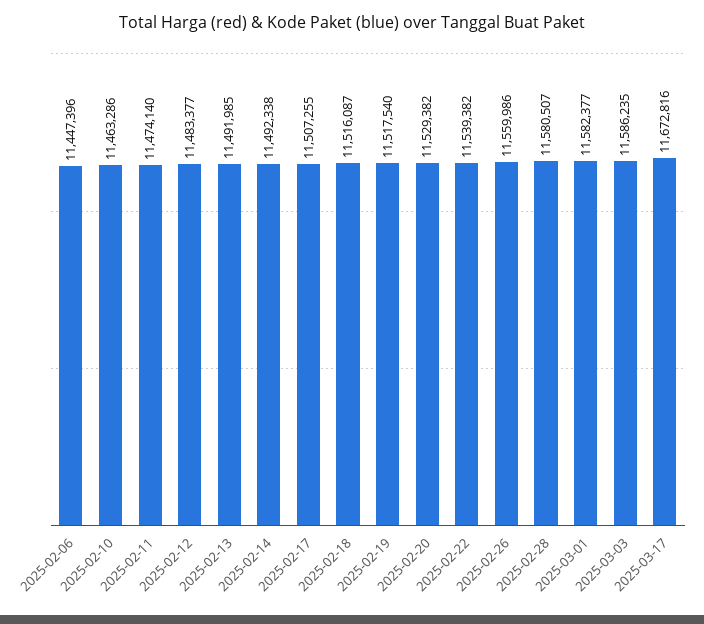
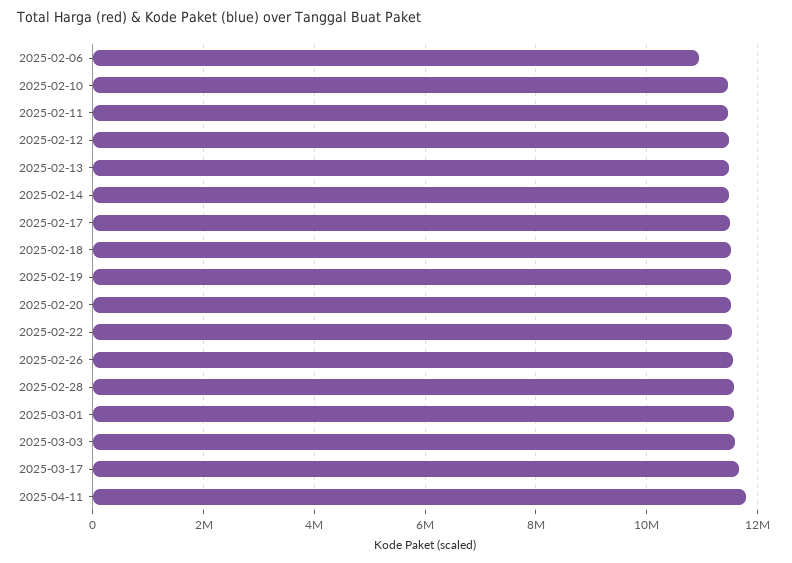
2025-02-06: 11447396 -> 11000000
2025-04-11: none -> 11800000

